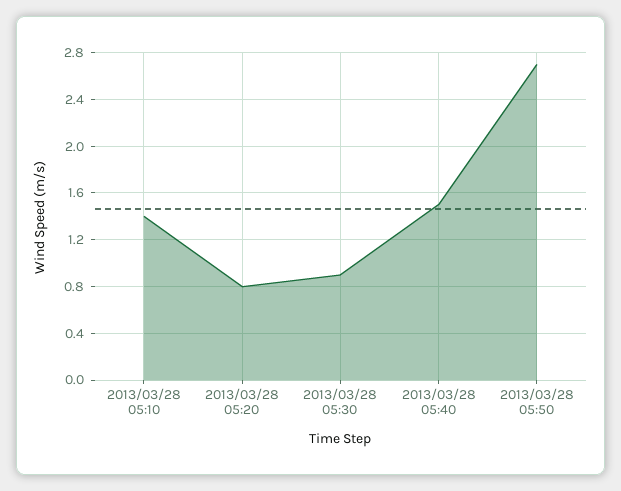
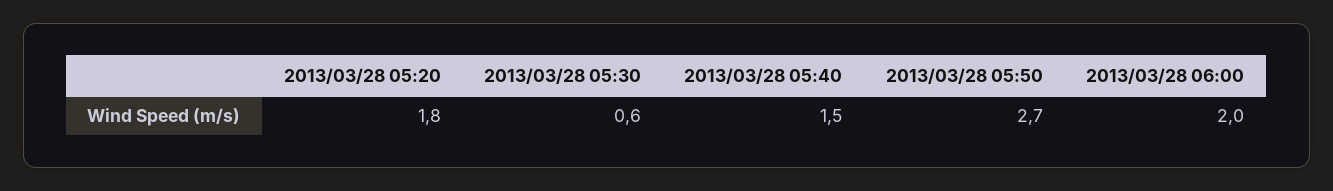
2013/03/28 05:10: 1.4 -> none
2013/03/28 05:20: 0.8 -> 1.8
2013/03/28 05:30: 0.9 -> 0.6
2013/03/28 06:00: none -> 2

